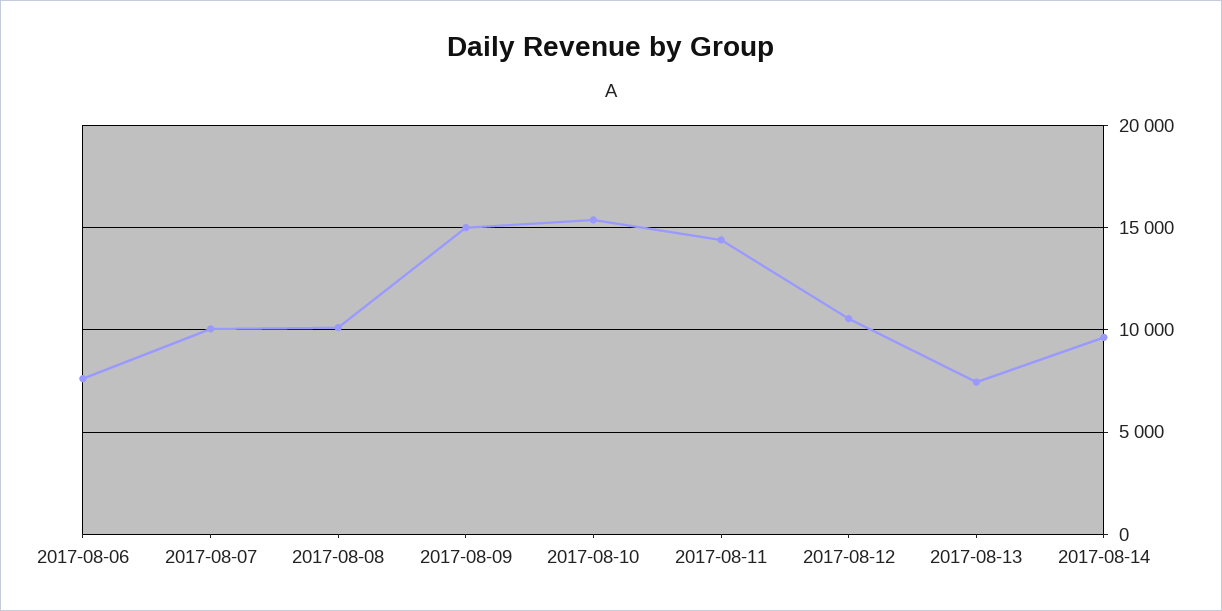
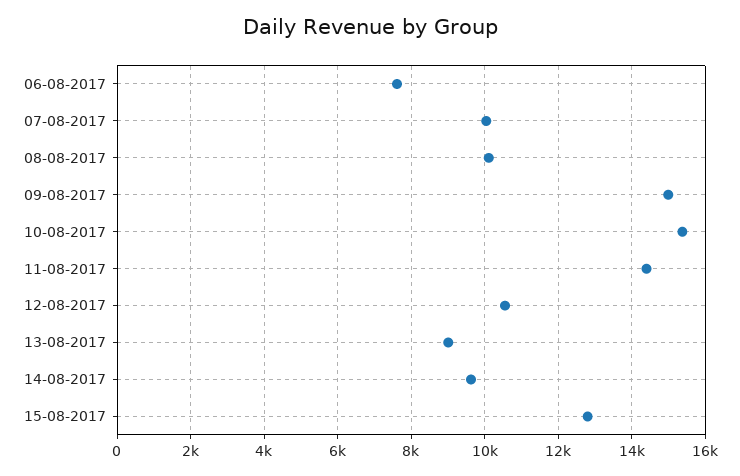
2017-08-13: 7500 -> 9000
15-08-2017: none -> 12800

